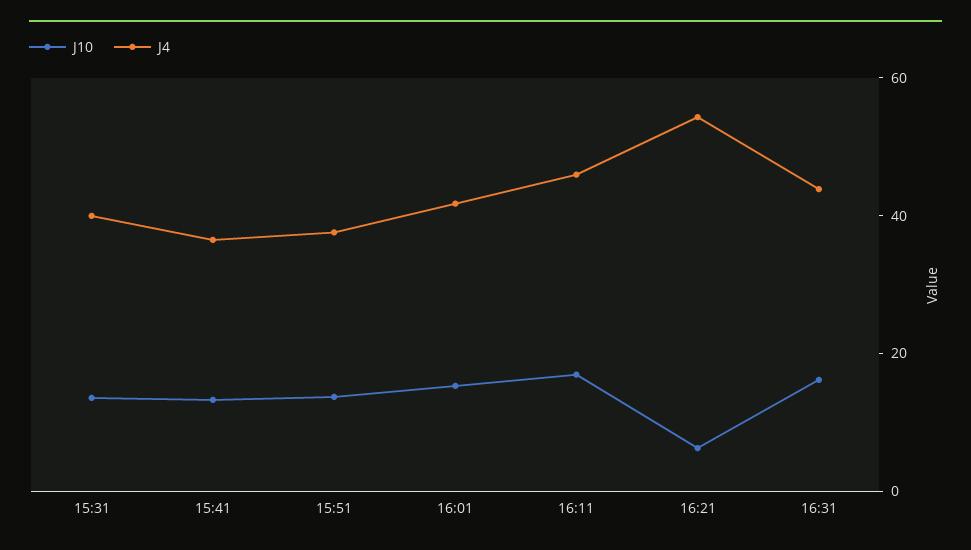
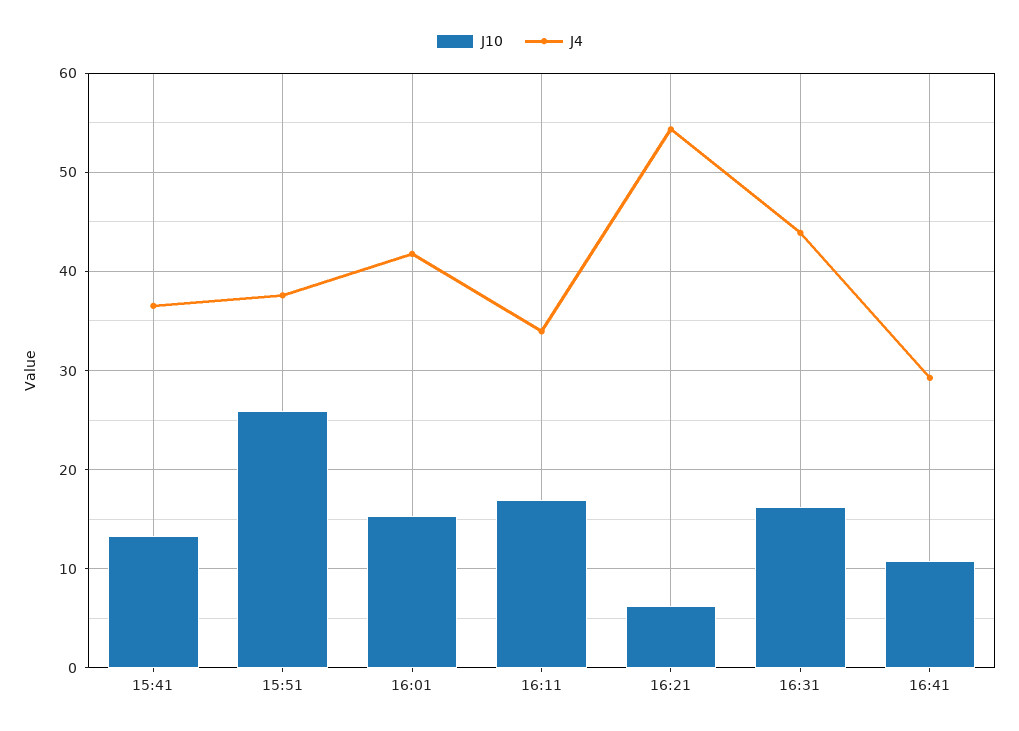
J10, 15:31: 15 -> none
J4, 15:31: 40 -> none
J10, 15:51: 15 -> 26
J4, 16:11: 45 -> 34
J10, 16:41: none -> 11
J4, 16:41: none -> 29

